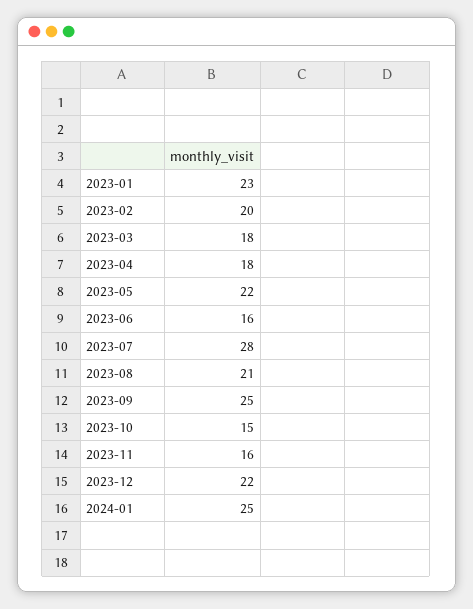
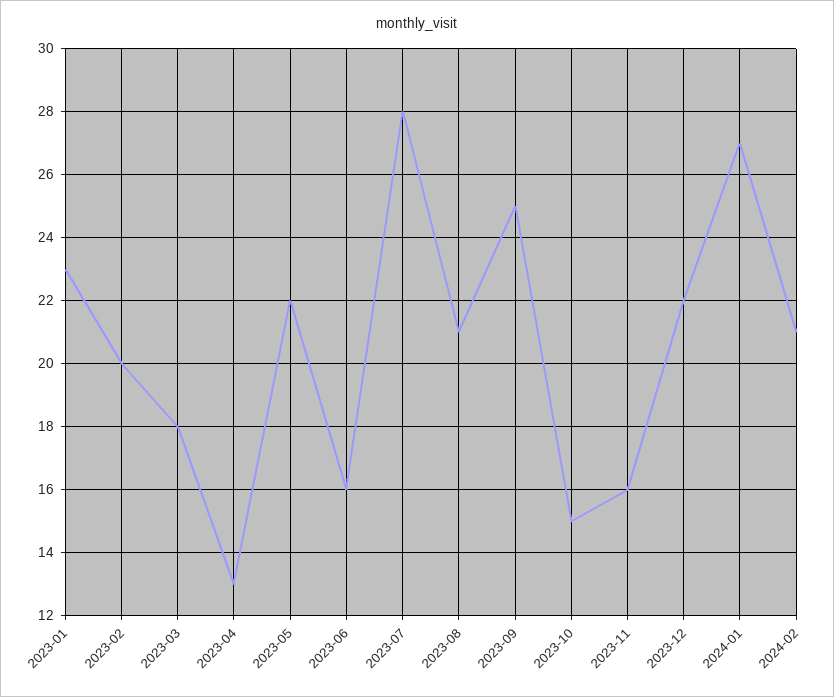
2023-04: 18 -> 13
2024-01: 25 -> 27
2024-02: none -> 21

